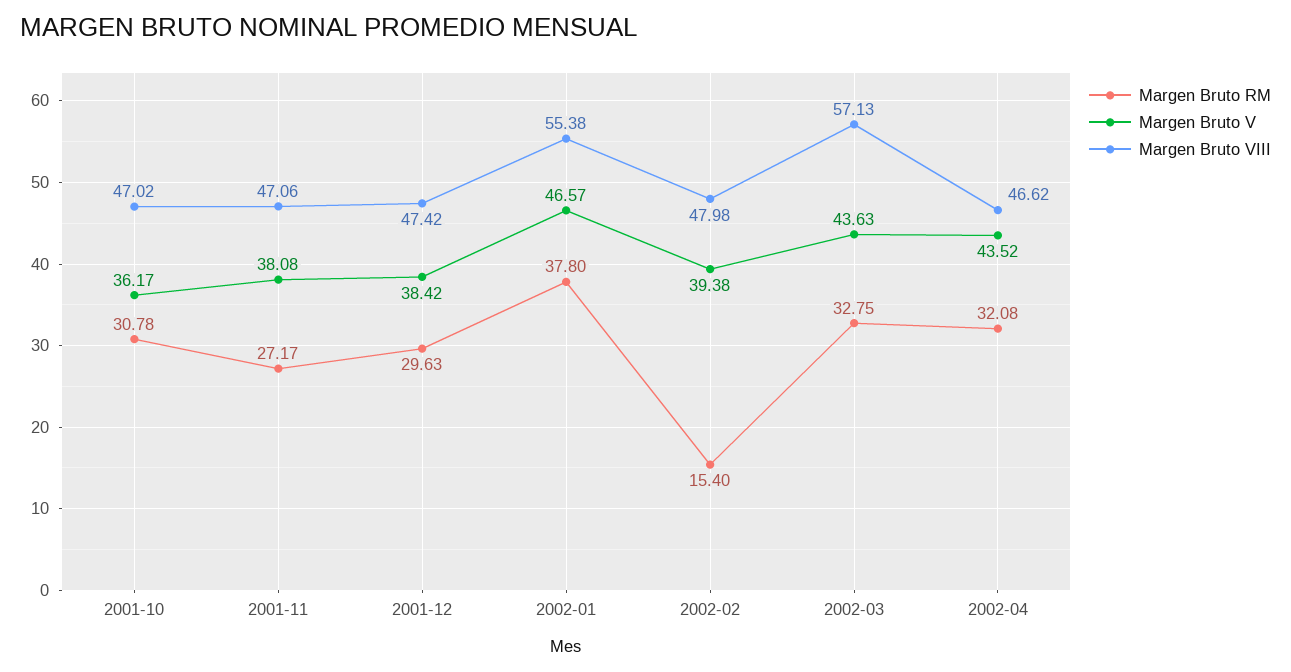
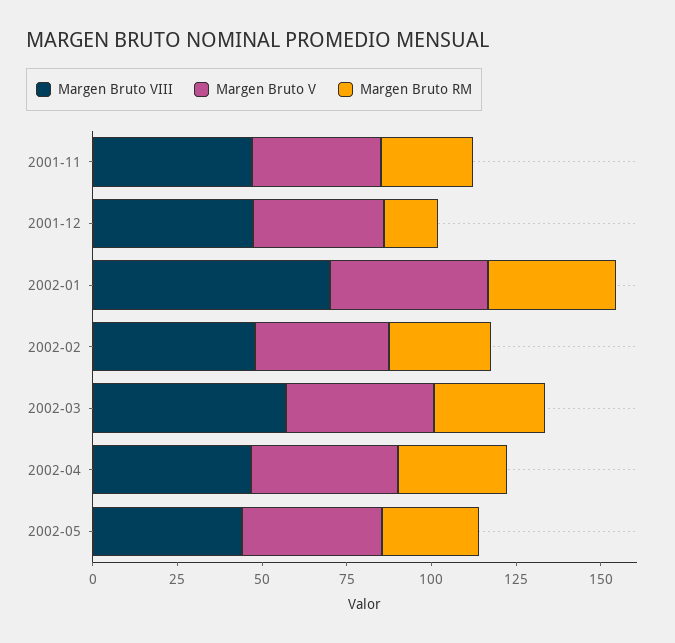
Margen Bruto RM, 2001-10: 30.78 -> none
Margen Bruto V, 2001-10: 36.17 -> none
Margen Bruto VIII, 2001-10: 47.02 -> none
Margen Bruto RM, 2001-12: 29.63 -> 15
Margen Bruto VIII, 2002-01: 55.38 -> 70
Margen Bruto RM, 2002-02: 15.4 -> 30
Margen Bruto VIII, 2002-05: none -> 45
Margen Bruto V, 2002-05: none -> 40
Margen Bruto RM, 2002-05: none -> 30

